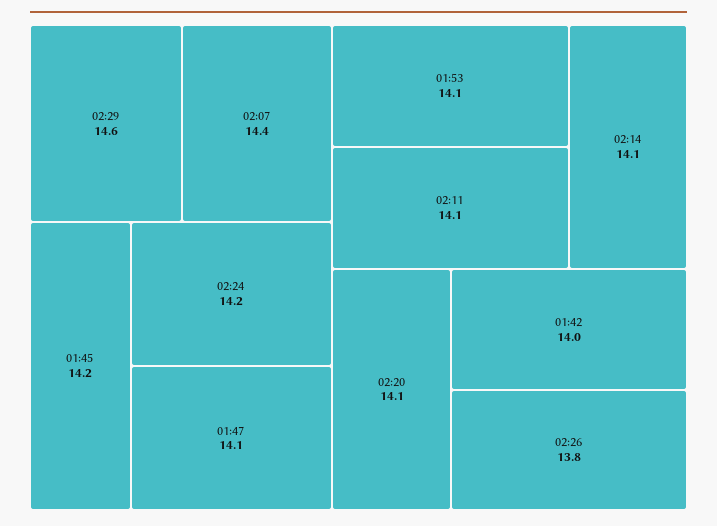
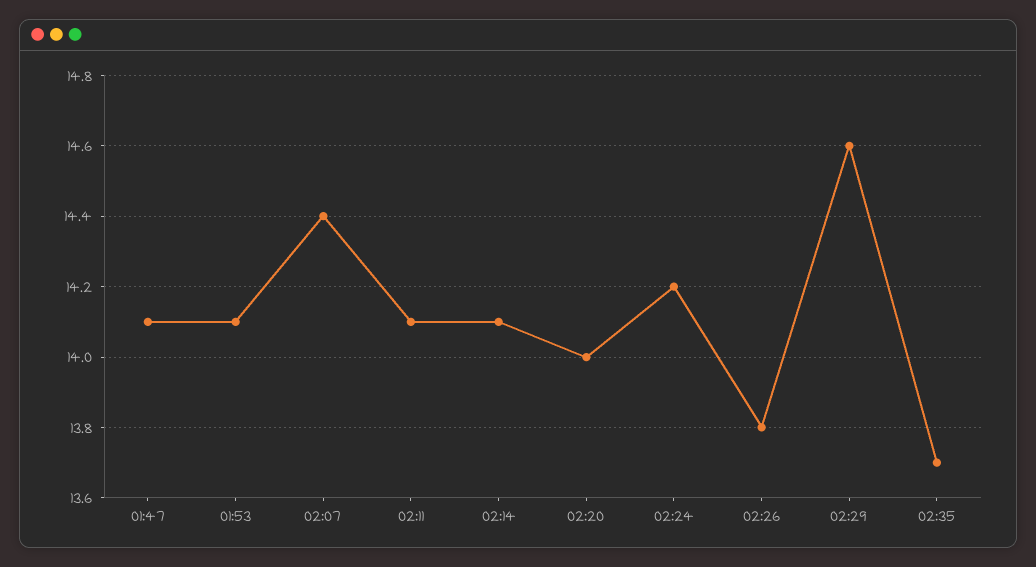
01:45: 14.2 -> none
02:20: 14.1 -> 14
01:42: 14 -> none
02:35: none -> 13.7

